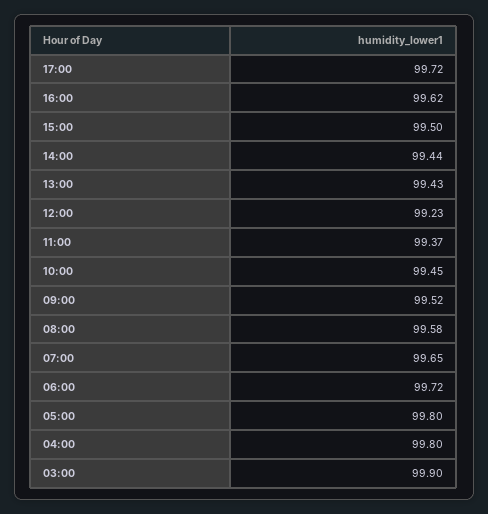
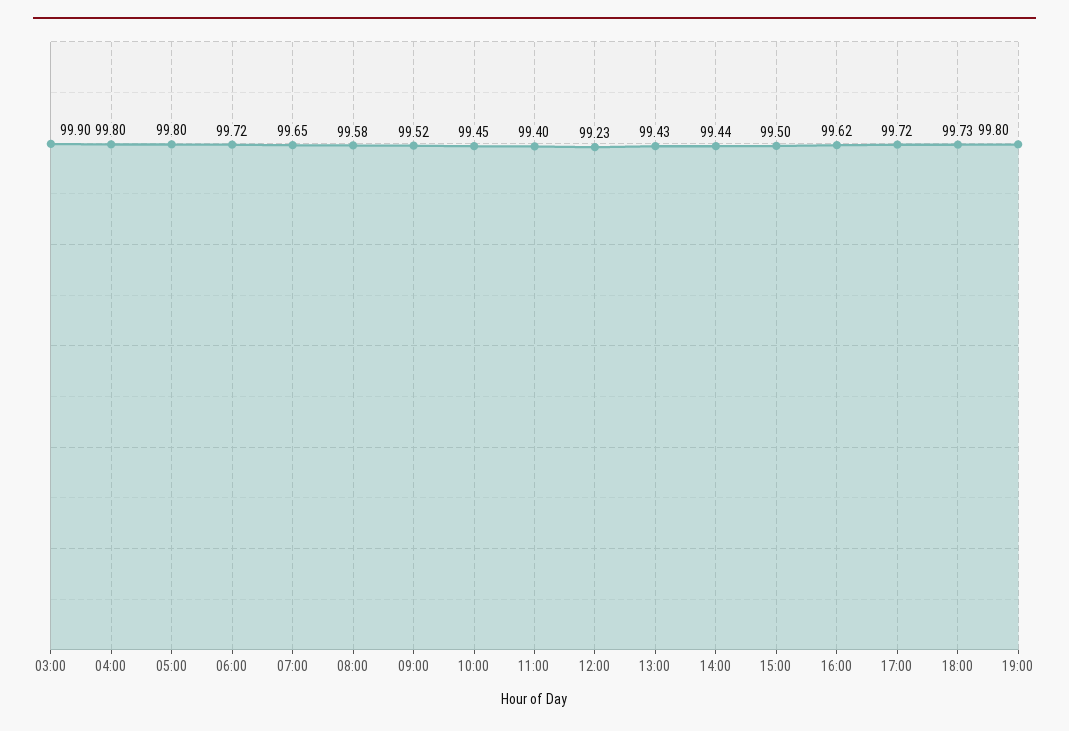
11:00: 99.37 -> 99.4
18:00: none -> 99.73
19:00: none -> 99.8

